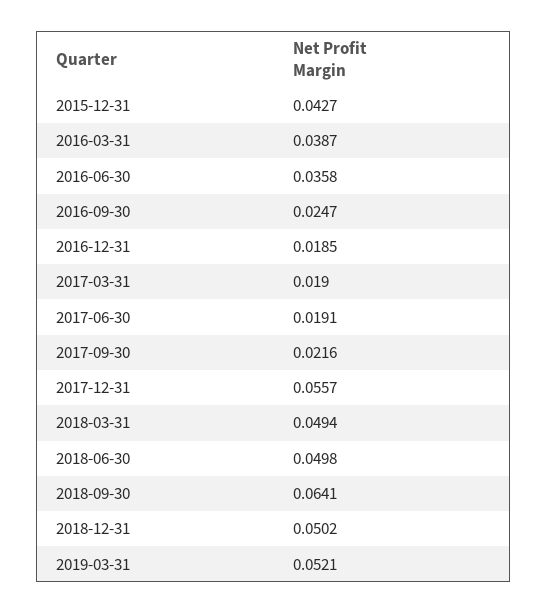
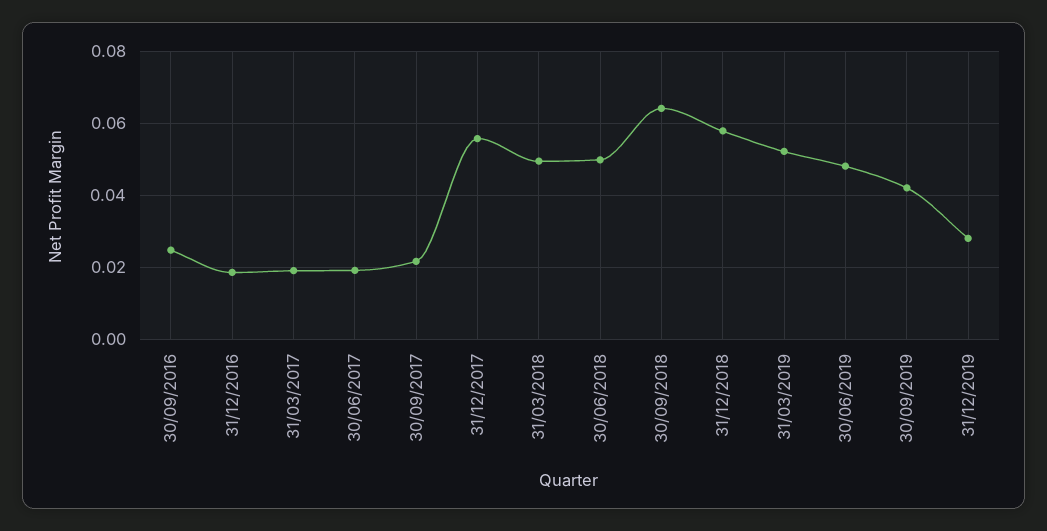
2015-12-31: 0.0427 -> none
2016-03-31: 0.0387 -> none
2016-06-30: 0.0358 -> none
2018-12-31: 0.0502 -> 0.058
30/06/2019: none -> 0.048
30/09/2019: none -> 0.042
31/12/2019: none -> 0.028

